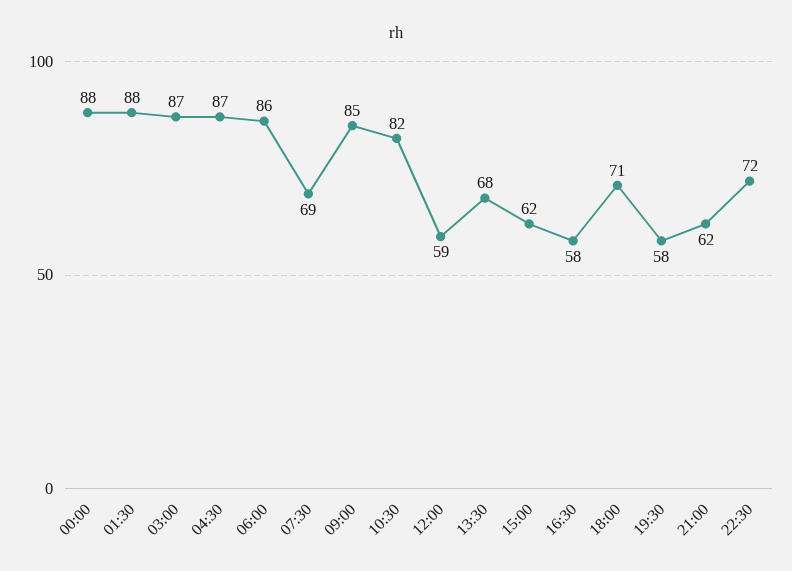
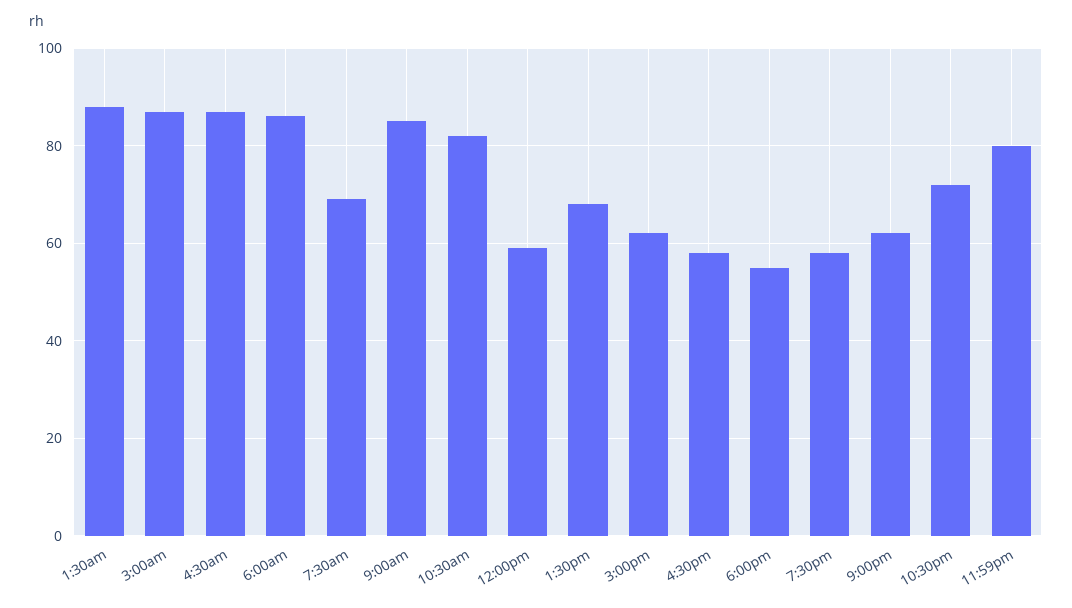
00:00: 88 -> none
18:00: 71 -> 55
11:59pm: none -> 80

